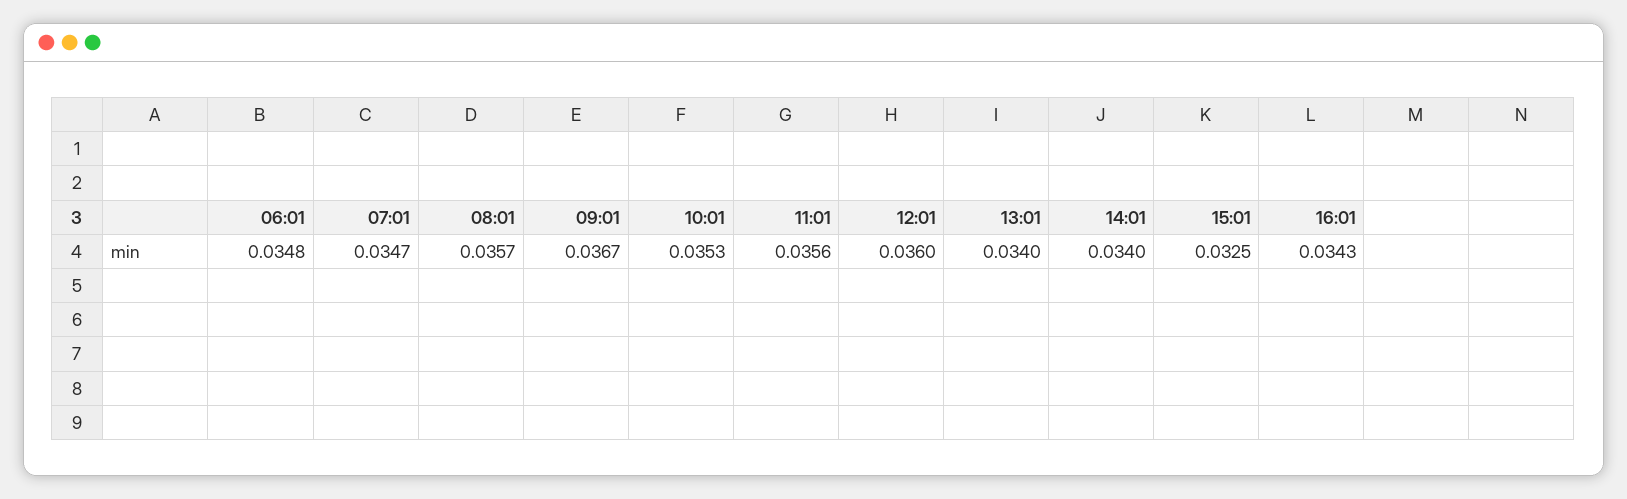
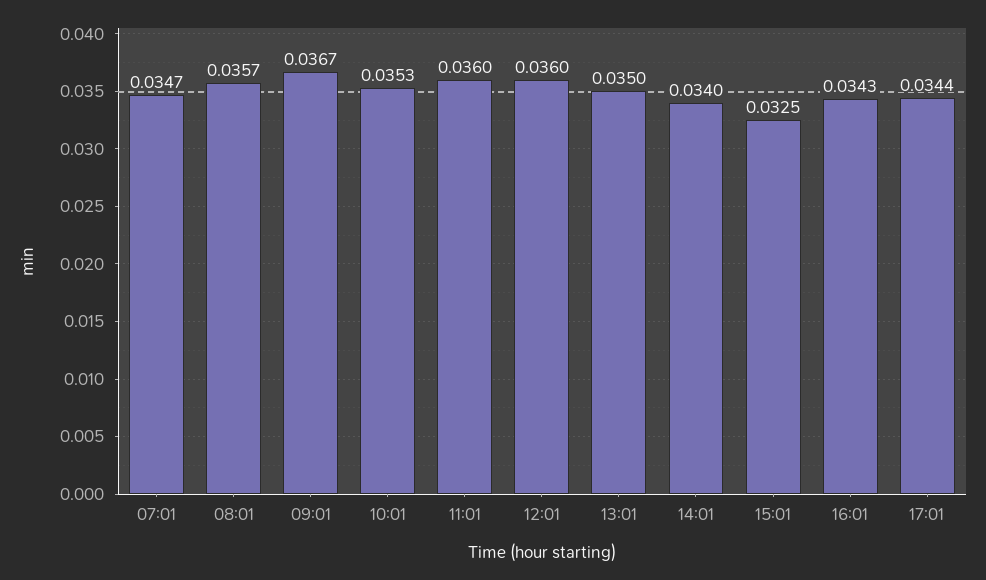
06:01: 0.0348 -> none
11:01: 0.0356 -> 0.036
13:01: 0.034 -> 0.035
17:01: none -> 0.0344

